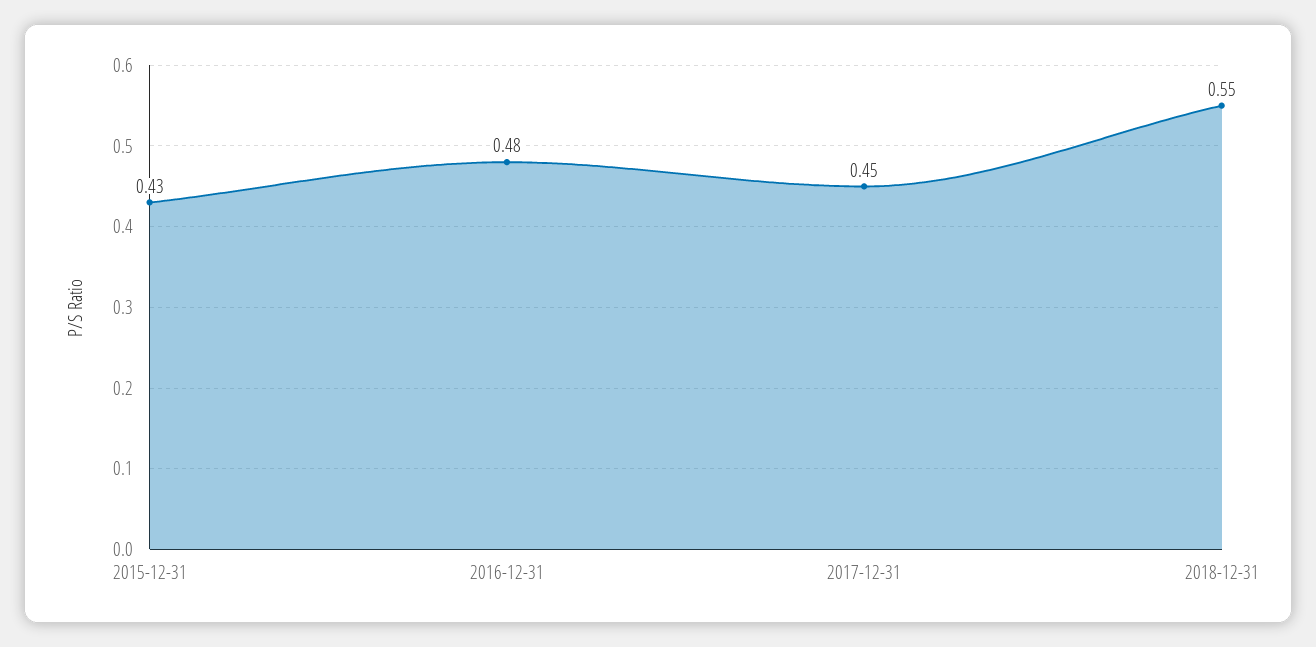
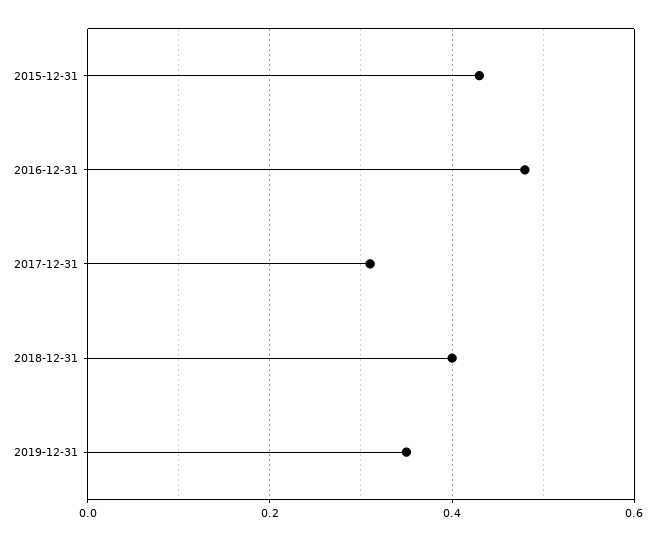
2017-12-31: 0.45 -> 0.3
2018-12-31: 0.55 -> 0.4
2019-12-31: none -> 0.35

